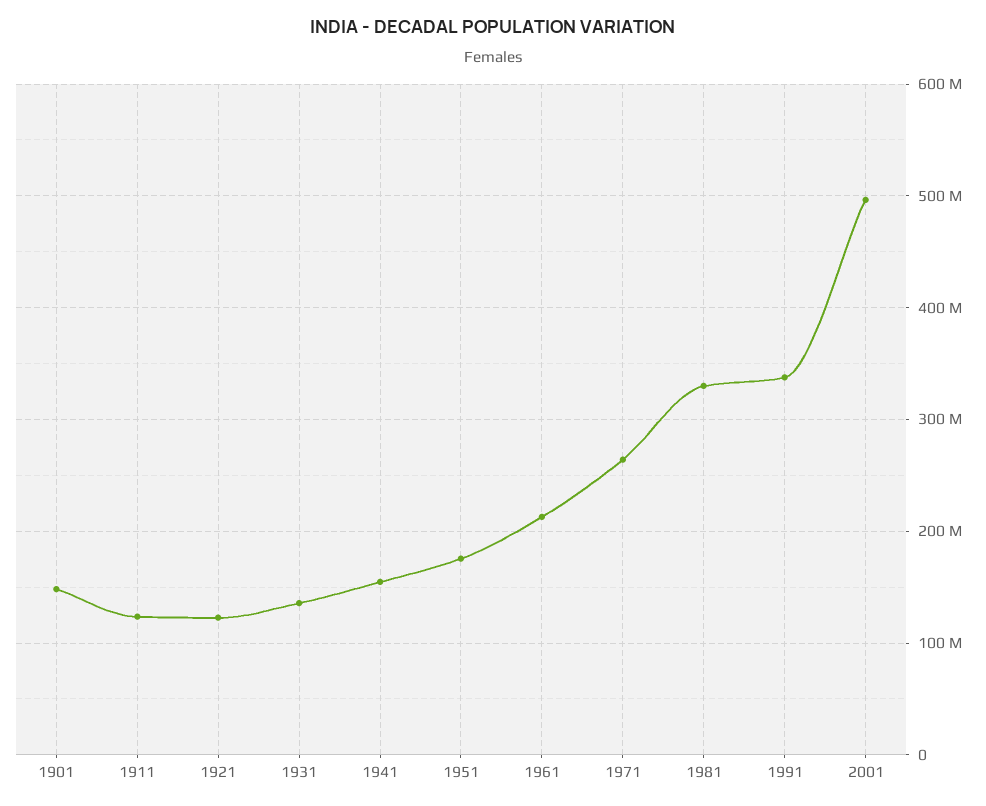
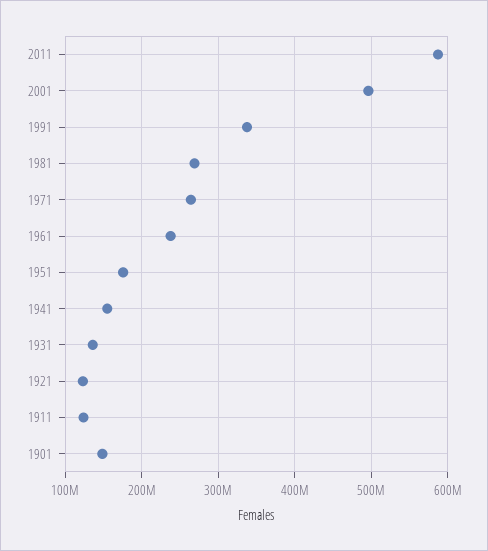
1961: 210000000 -> 240000000
1981: 330000000 -> 270000000
2011: none -> 590000000

